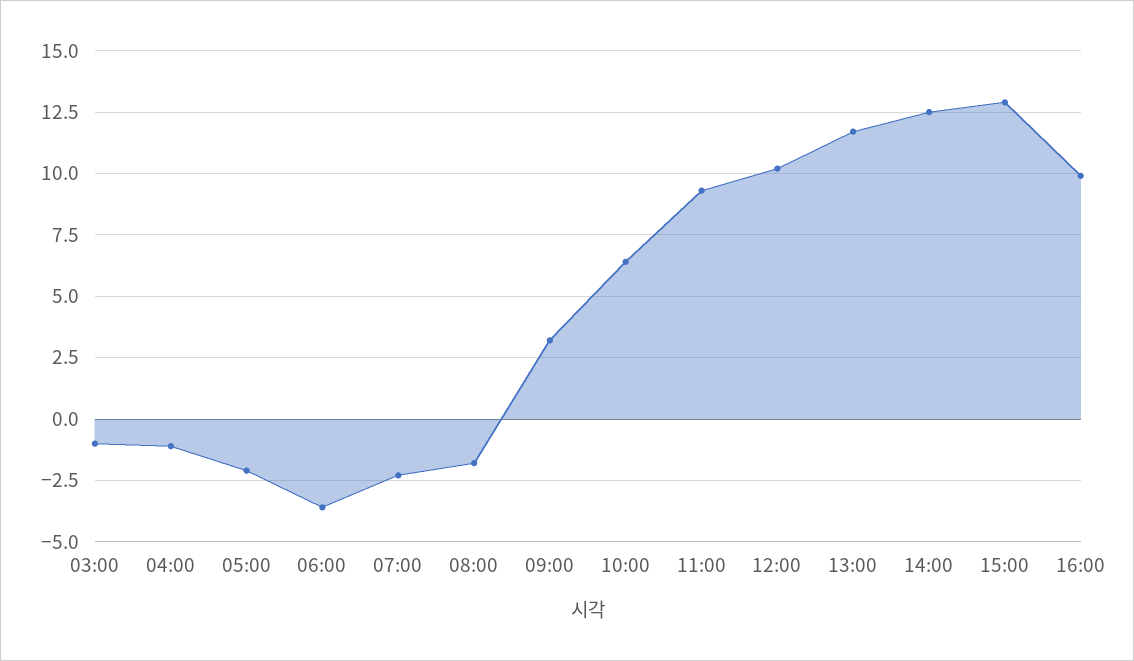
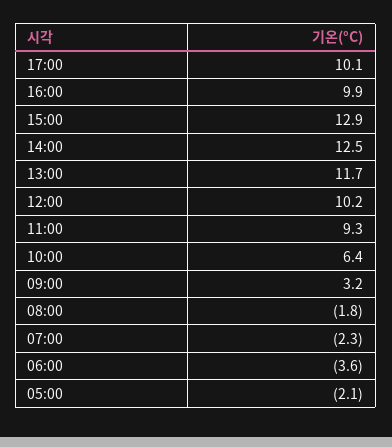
03:00: -1 -> none
04:00: -1 -> none
17:00: none -> 10.1

